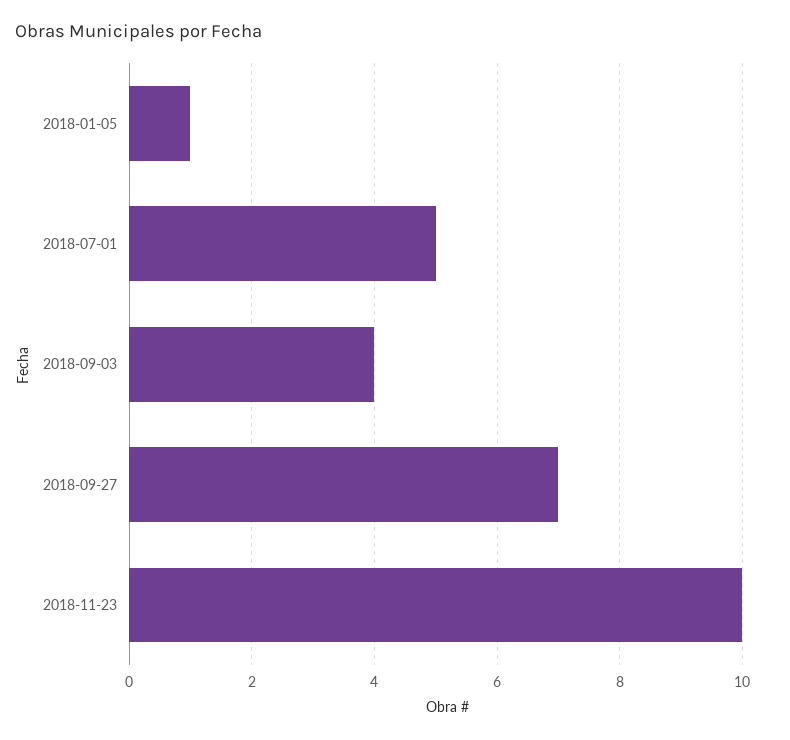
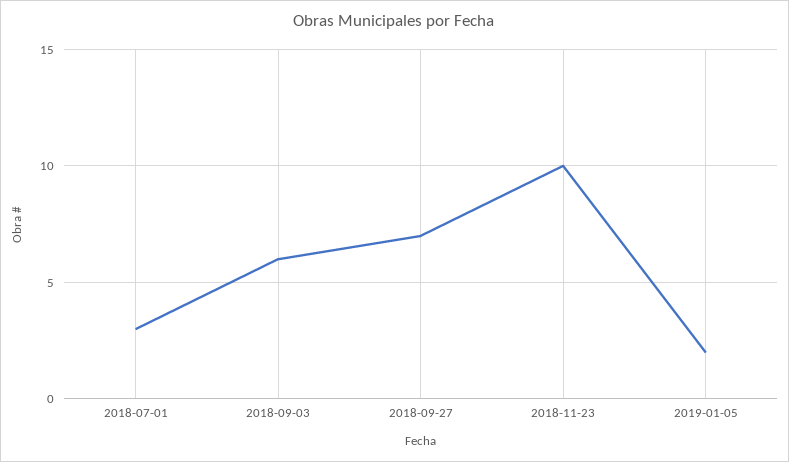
2018-01-05: 1 -> none
2018-07-01: 5 -> 3
2018-09-03: 4 -> 6
2019-01-05: none -> 2

